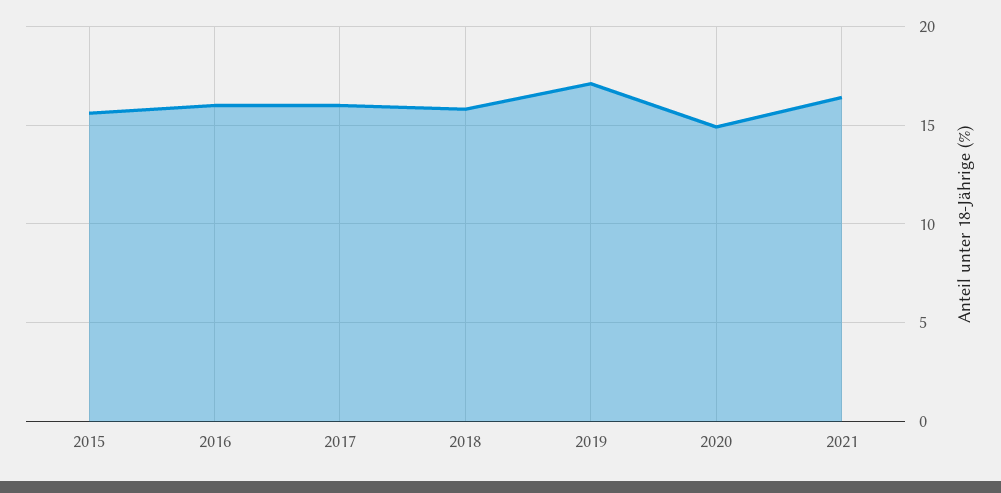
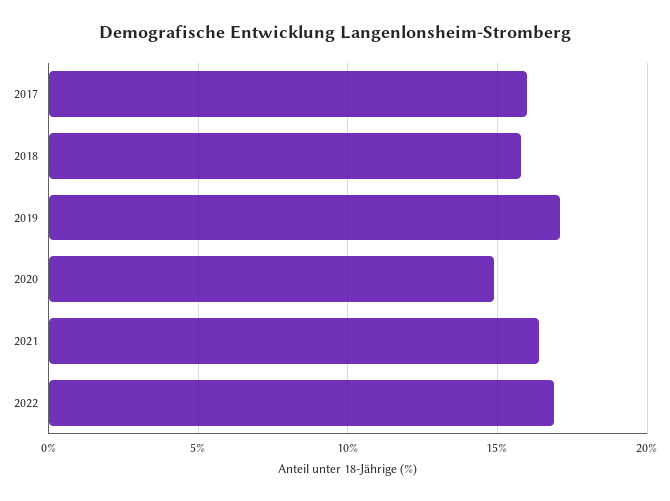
2015: 15.5 -> none
2016: 16 -> none
2022: none -> 17

